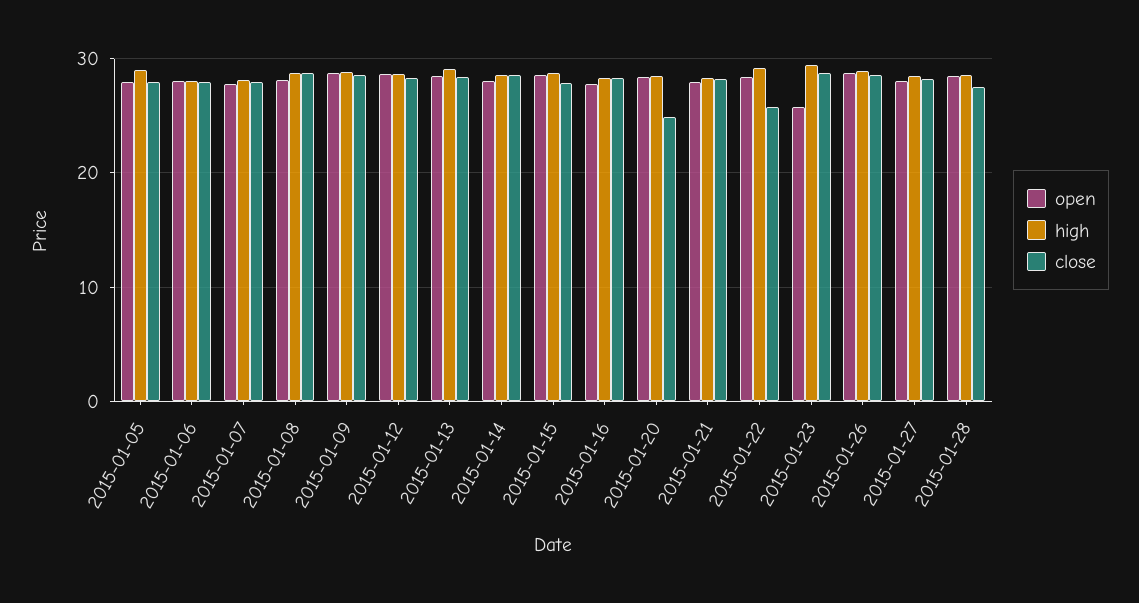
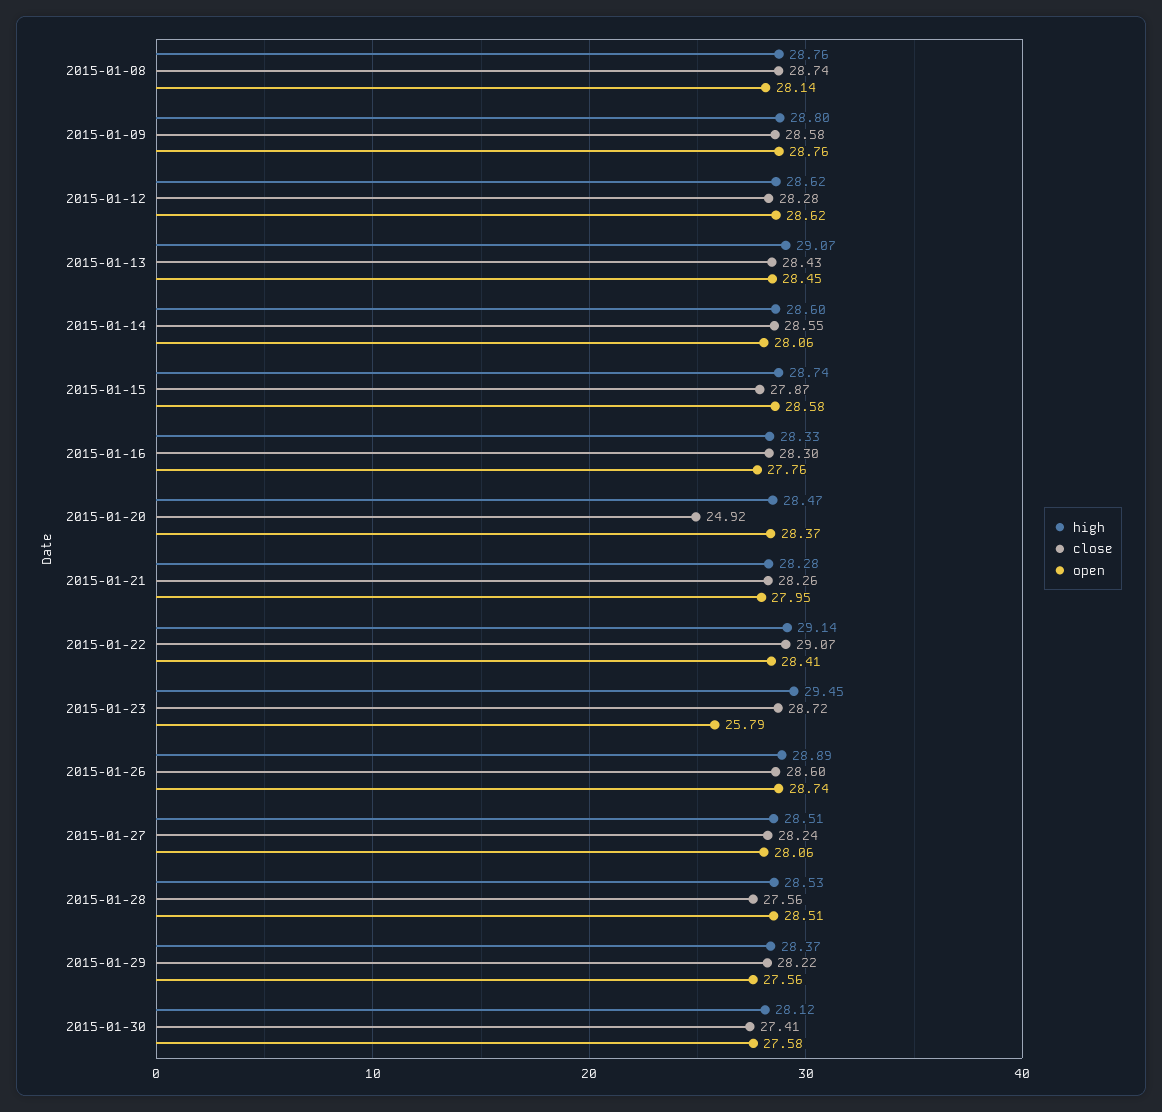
open, 2015-01-05: 28 -> none
high, 2015-01-05: 29 -> none
close, 2015-01-05: 28 -> none
open, 2015-01-06: 28 -> none
high, 2015-01-06: 28 -> none
close, 2015-01-06: 28 -> none
open, 2015-01-07: 28 -> none
high, 2015-01-07: 28 -> none
close, 2015-01-07: 28 -> none
close, 2015-01-22: 26 -> 29.07
high, 2015-01-29: none -> 28.37
close, 2015-01-29: none -> 28.22
open, 2015-01-29: none -> 27.56
high, 2015-01-30: none -> 28.12
close, 2015-01-30: none -> 27.41
open, 2015-01-30: none -> 27.58

